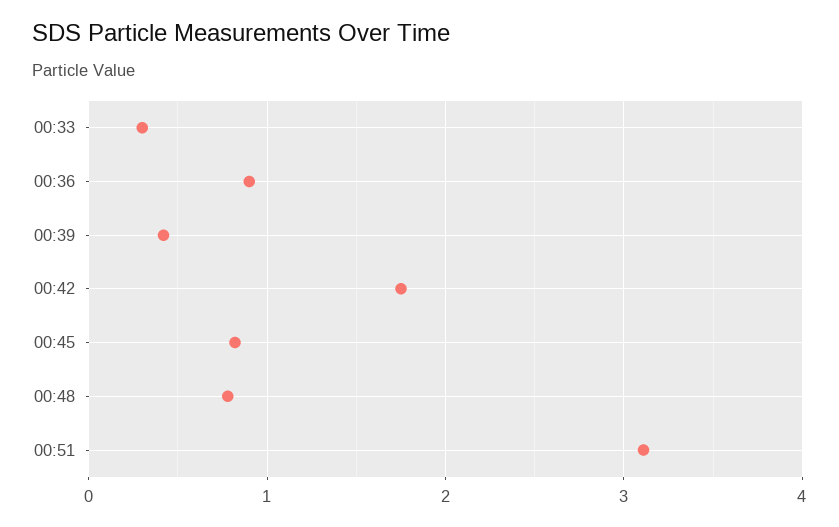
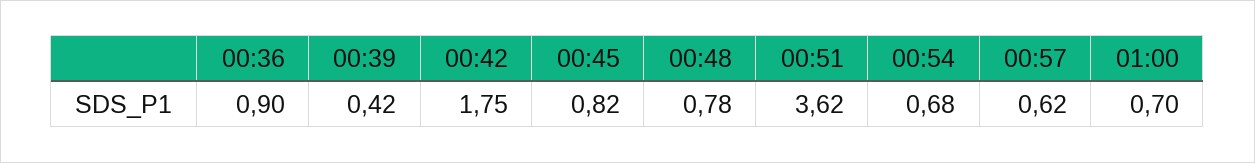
00:33: 0.3 -> none
00:51: 3.1 -> 3.62
00:54: none -> 0.68
00:57: none -> 0.62
01:00: none -> 0.7

